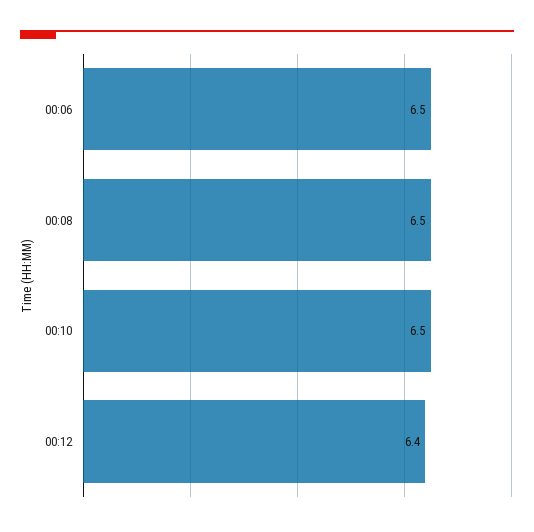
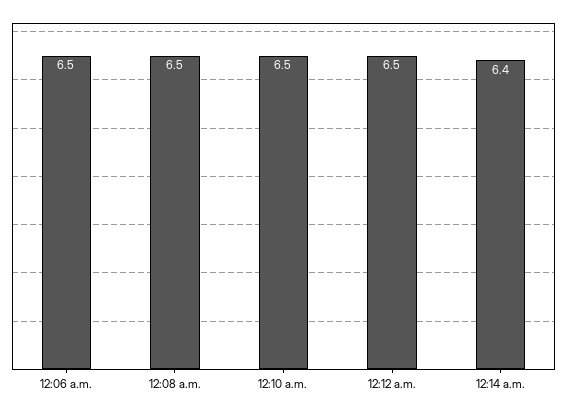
00:12: 6.4 -> 6.5
12:14 a.m.: none -> 6.4

